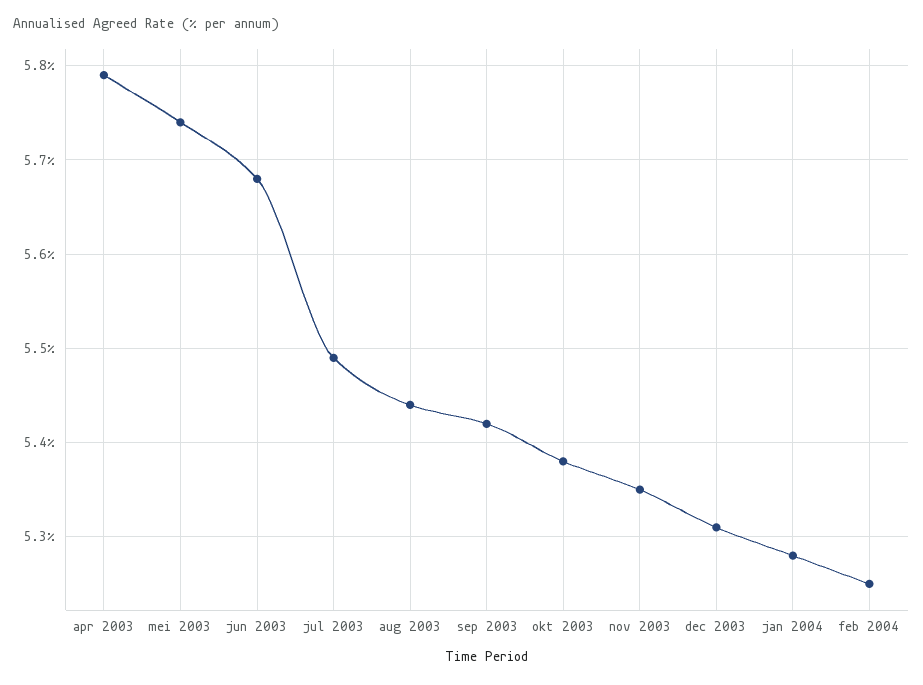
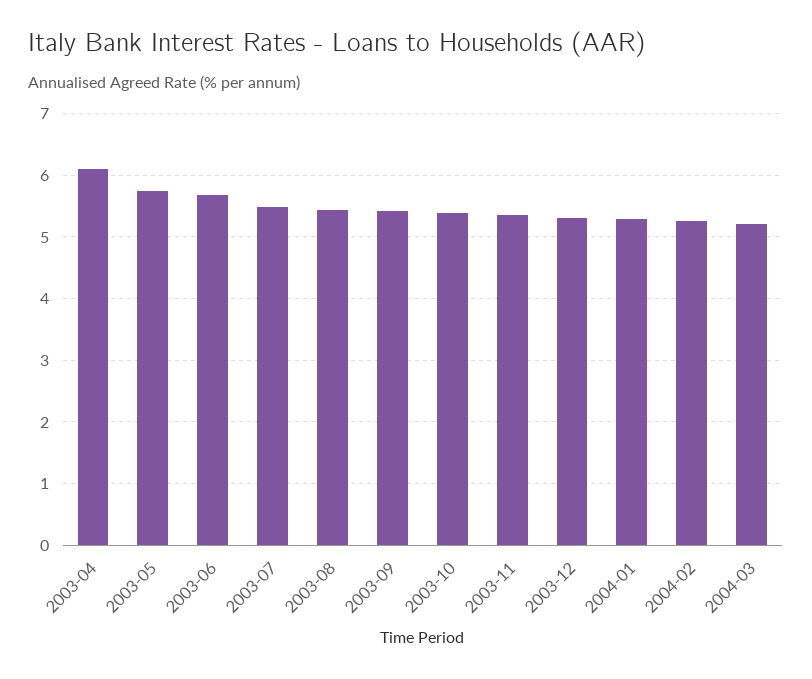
apr 2003: 5.79 -> 6.1
2004-03: none -> 5.2

